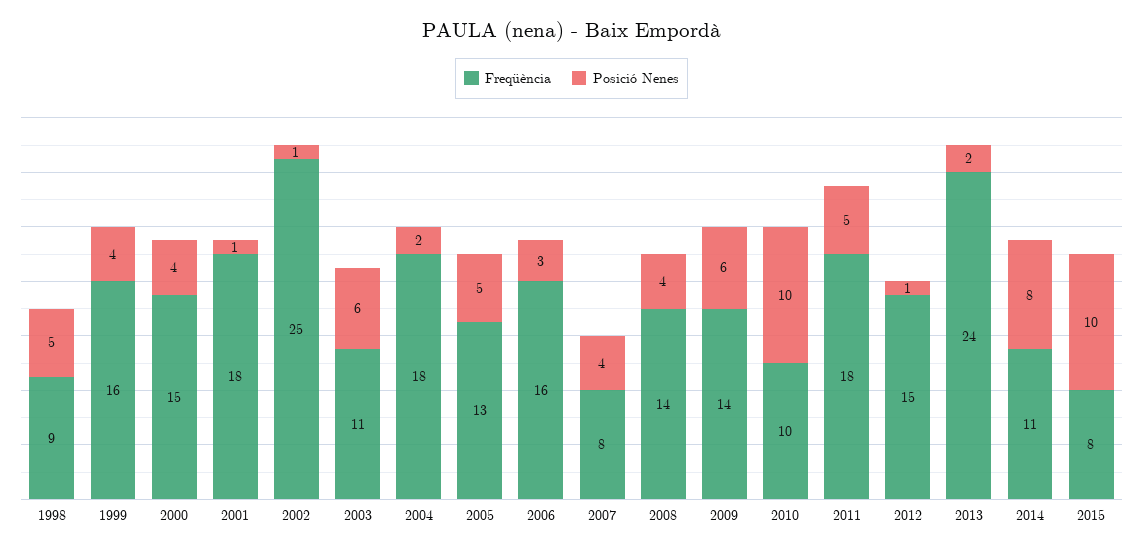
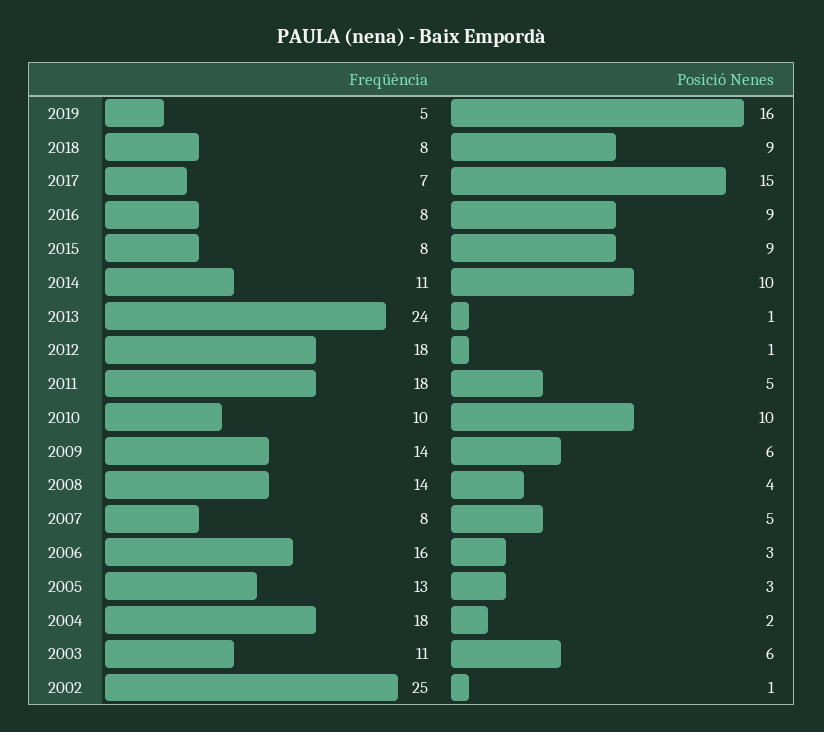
Freqüència, 1998: 9 -> none
Posició Nenes, 1998: 5 -> none
Freqüència, 1999: 16 -> none
Posició Nenes, 1999: 4 -> none
Freqüència, 2000: 15 -> none
Posició Nenes, 2000: 4 -> none
Freqüència, 2001: 18 -> none
Posició Nenes, 2001: 1 -> none
Posició Nenes, 2005: 5 -> 3
Posició Nenes, 2007: 4 -> 5
Freqüència, 2012: 15 -> 18
Posició Nenes, 2013: 2 -> 1
Posició Nenes, 2014: 8 -> 10
Posició Nenes, 2015: 10 -> 9
Freqüència, 2019: none -> 5
Posició Nenes, 2019: none -> 16
Freqüència, 2018: none -> 8
Posició Nenes, 2018: none -> 9
Freqüència, 2017: none -> 7
Posició Nenes, 2017: none -> 15
Freqüència, 2016: none -> 8
Posició Nenes, 2016: none -> 9

